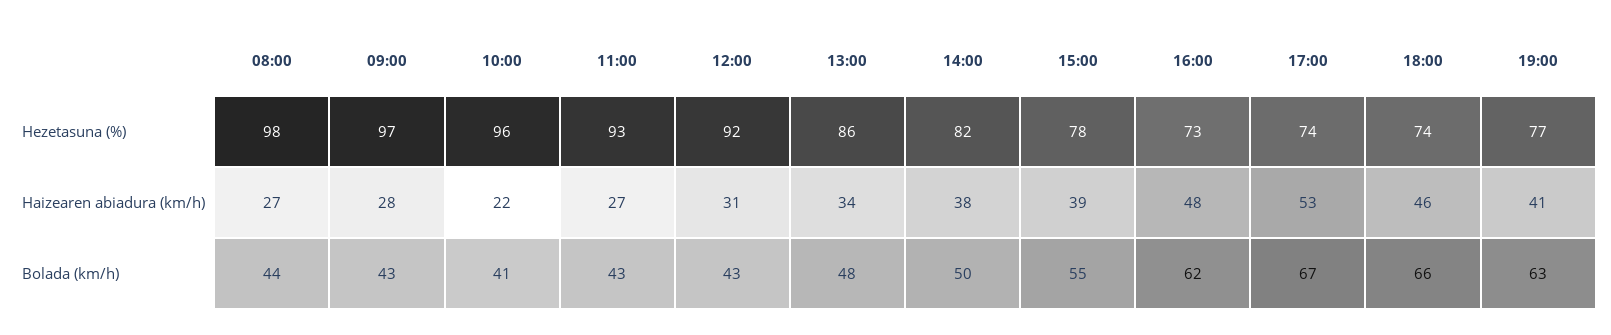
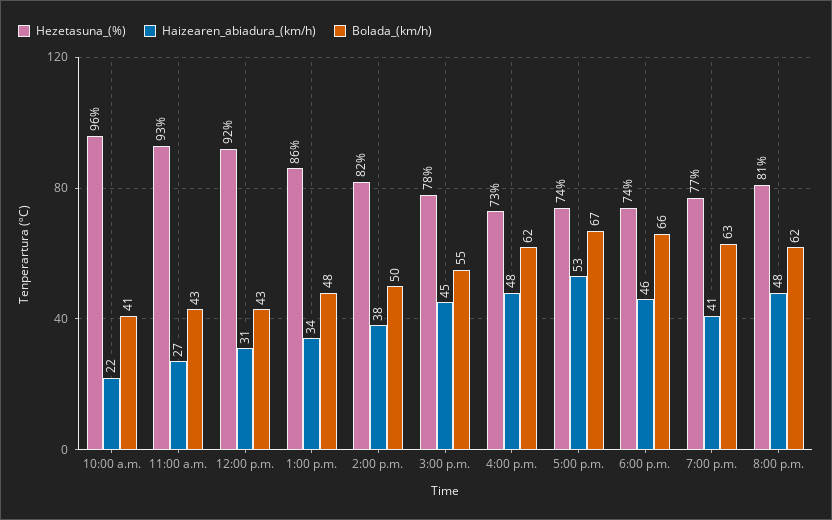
Hezetasuna (%), 08:00: 98 -> none
Hezetasuna (%), 09:00: 97 -> none
Haizearen abiadura (km/h), 08:00: 27 -> none
Haizearen abiadura (km/h), 09:00: 28 -> none
Haizearen abiadura (km/h), 15:00: 39 -> 45
Bolada (km/h), 08:00: 44 -> none
Bolada (km/h), 09:00: 43 -> none
Hezetasuna (%), 8:00 p.m.: none -> 81
Haizearen abiadura (km/h), 8:00 p.m.: none -> 48
Bolada (km/h), 8:00 p.m.: none -> 62

